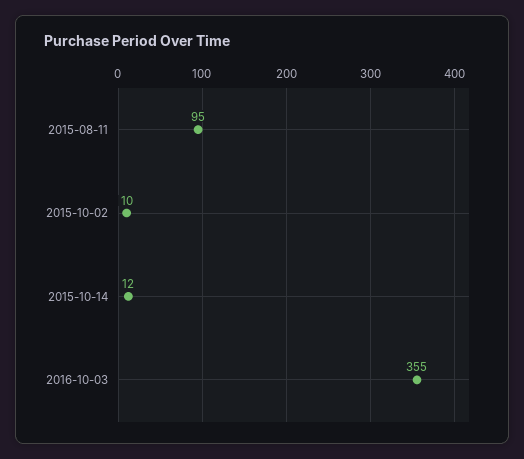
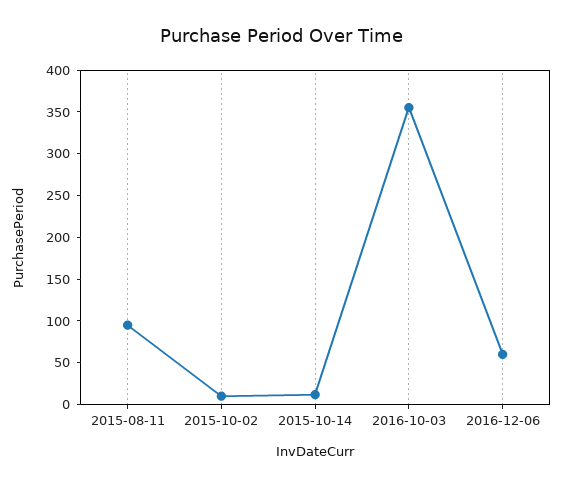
2016-12-06: none -> 60

